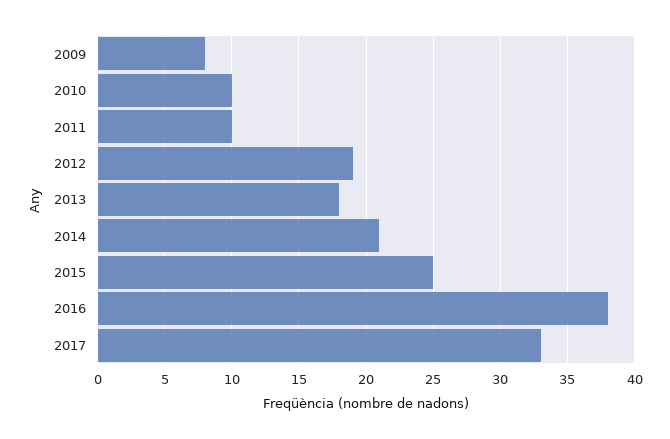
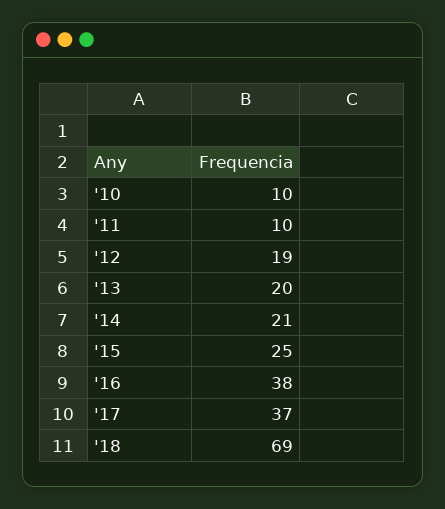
2009: 8 -> none
2013: 18 -> 20
2017: 33 -> 37
'18: none -> 69

